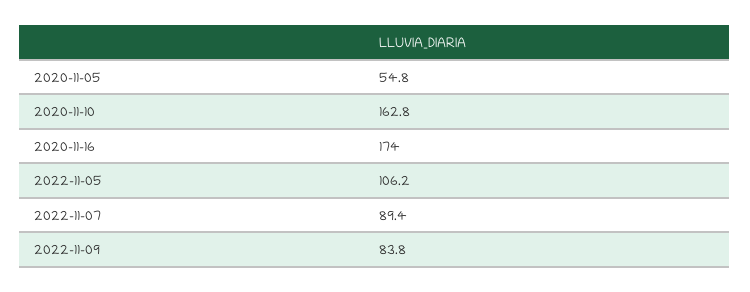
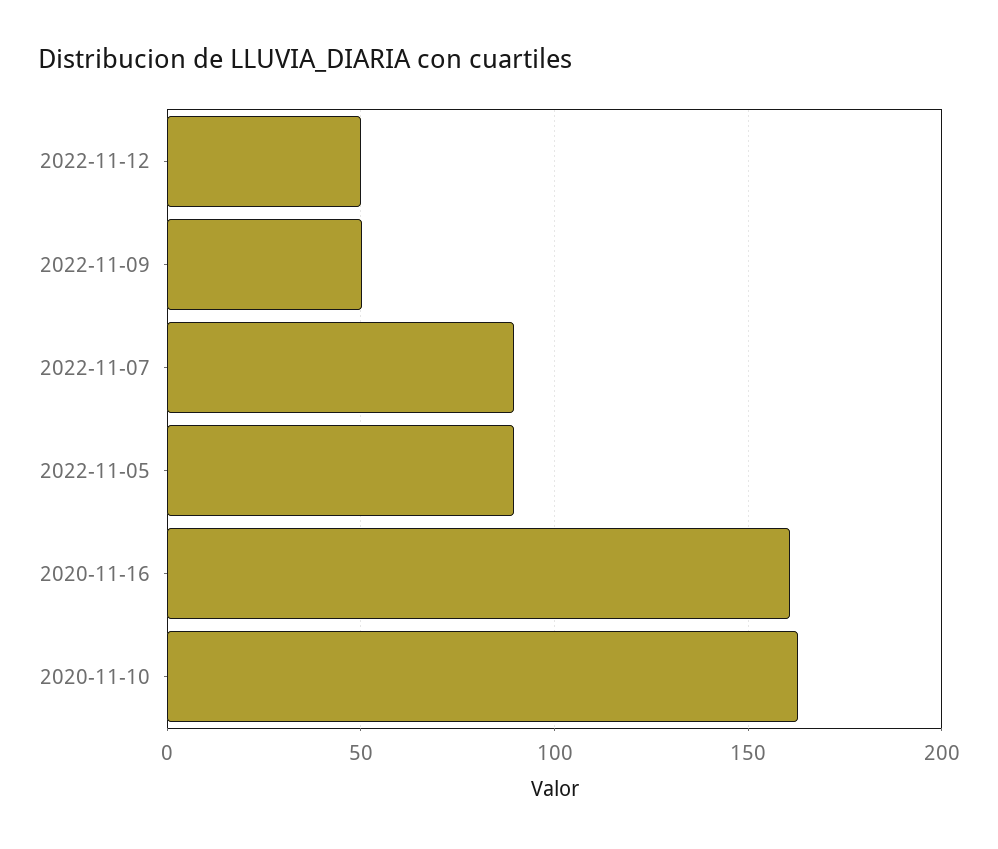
2020-11-05: 54.8 -> none
2020-11-16: 174 -> 160
2022-11-05: 106.2 -> 90
2022-11-09: 83.8 -> 50
2022-11-12: none -> 50

